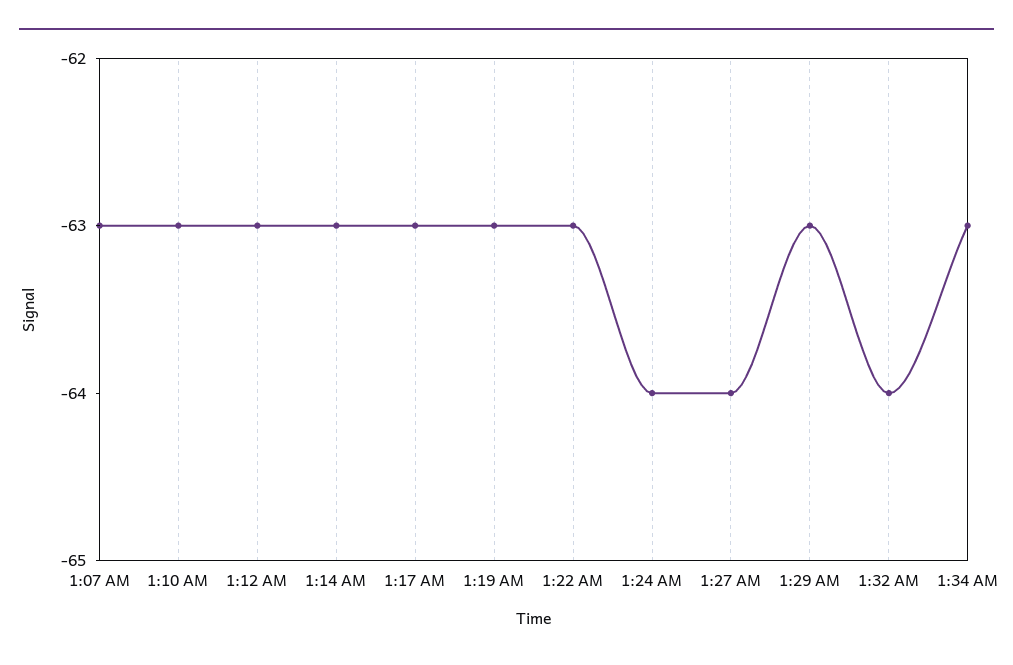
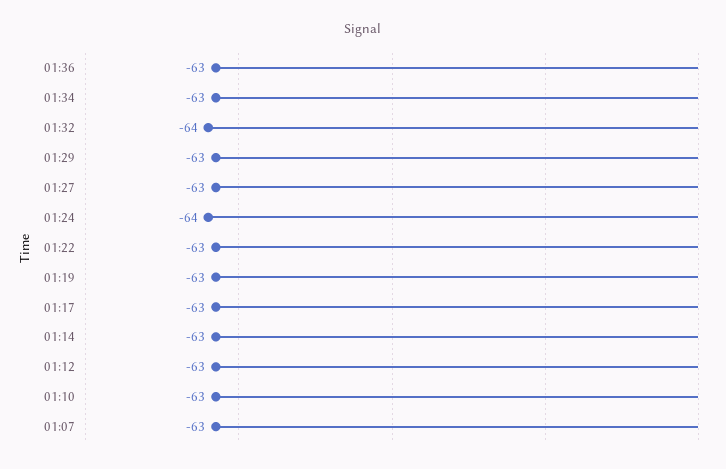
1:27 AM: -64 -> -63
01:36: none -> -63

